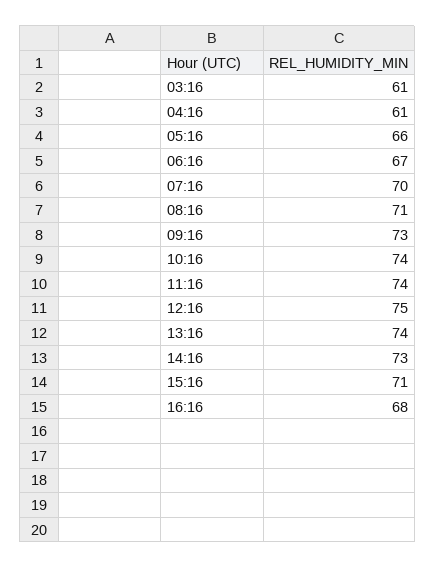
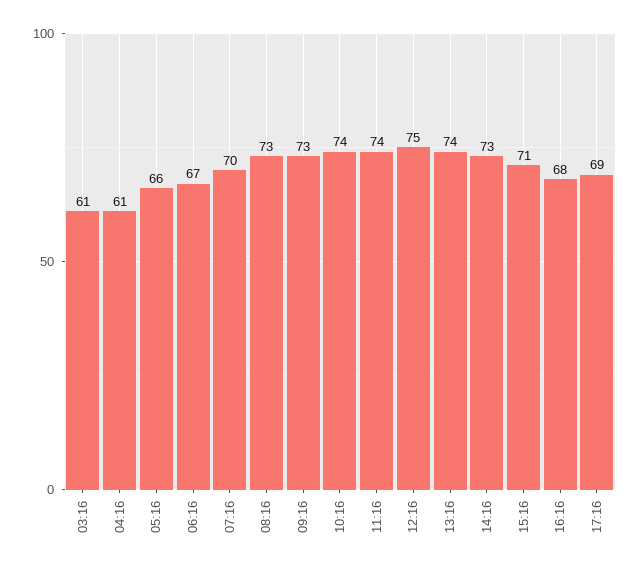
08:16: 71 -> 73
17:16: none -> 69

